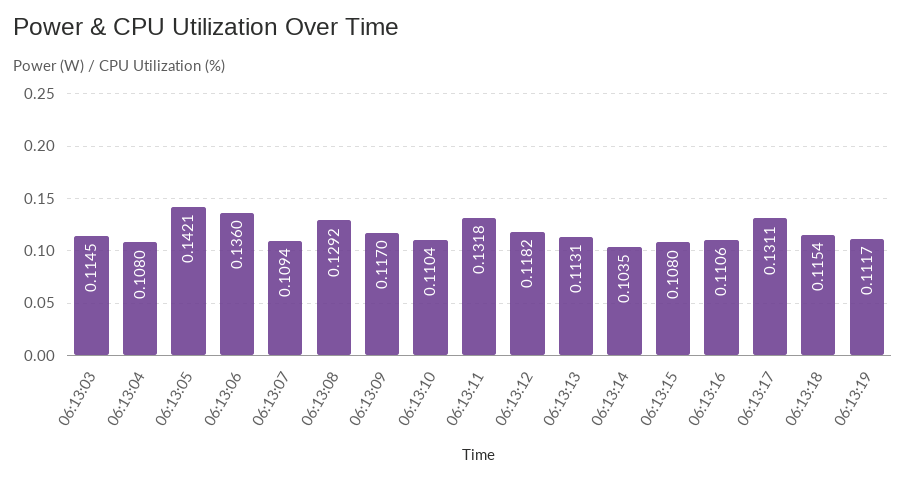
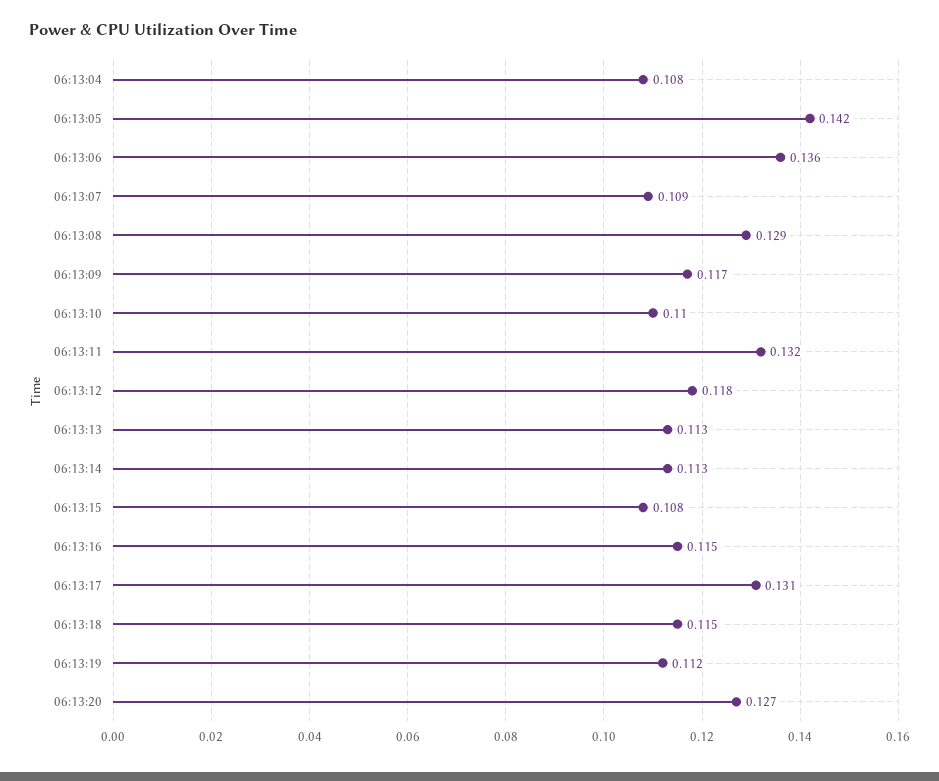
06:13:03: 0.1145 -> none
06:13:14: 0.1035 -> 0.113
06:13:16: 0.1106 -> 0.115
06:13:20: none -> 0.127

